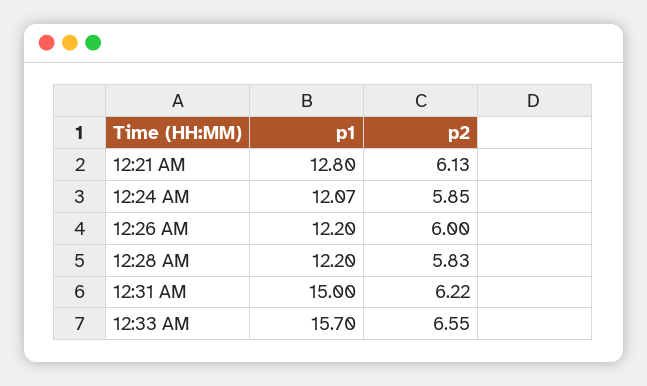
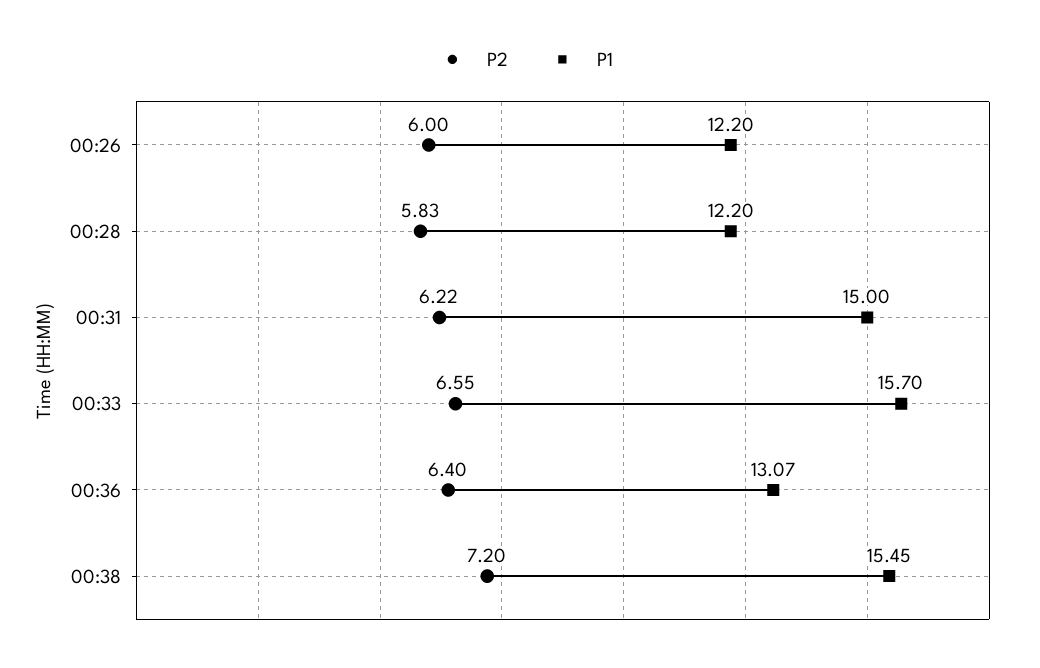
p1, 12:21 AM: 12.8 -> none
p2, 12:21 AM: 6.13 -> none
p1, 12:24 AM: 12.07 -> none
p2, 12:24 AM: 5.85 -> none
p2, 00:36: none -> 6.4
p1, 00:36: none -> 13.07
p2, 00:38: none -> 7.2
p1, 00:38: none -> 15.45

